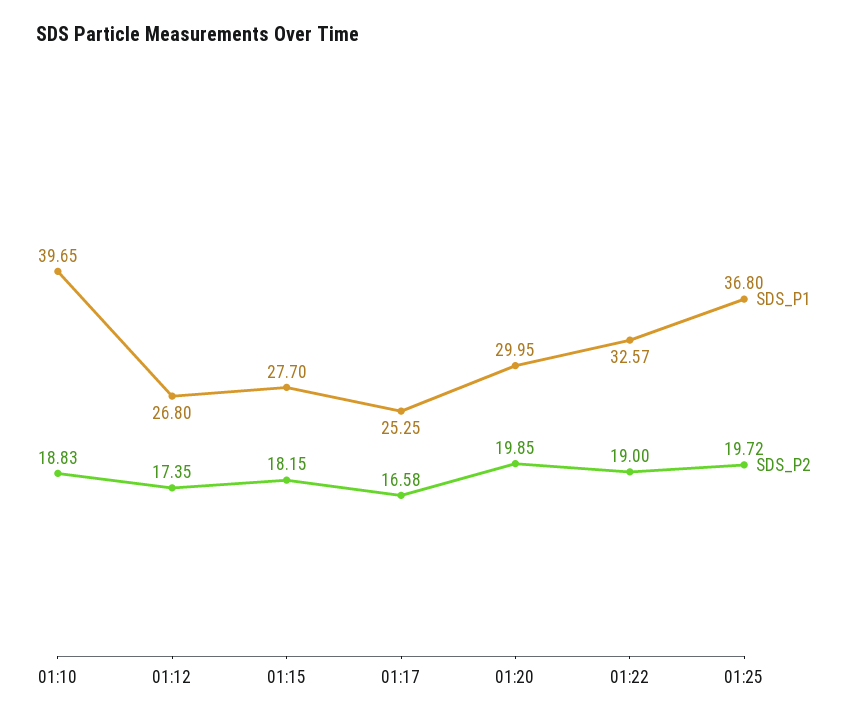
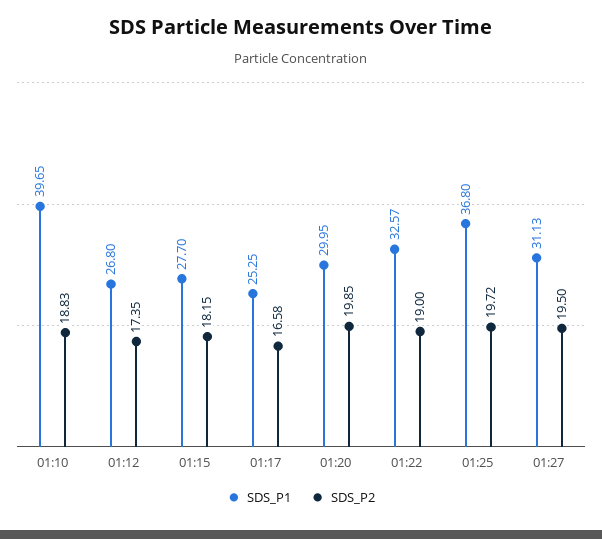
SDS_P1, 01:27: none -> 31.13
SDS_P2, 01:27: none -> 19.5

